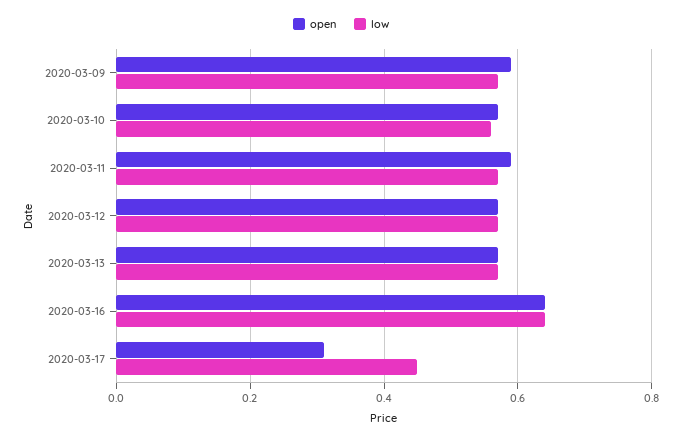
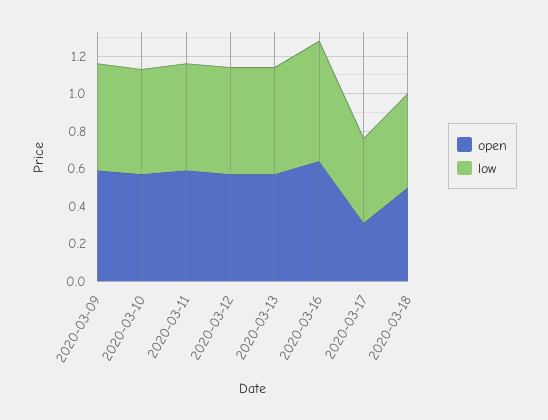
open, 2020-03-18: none -> 0.5
low, 2020-03-18: none -> 0.5

